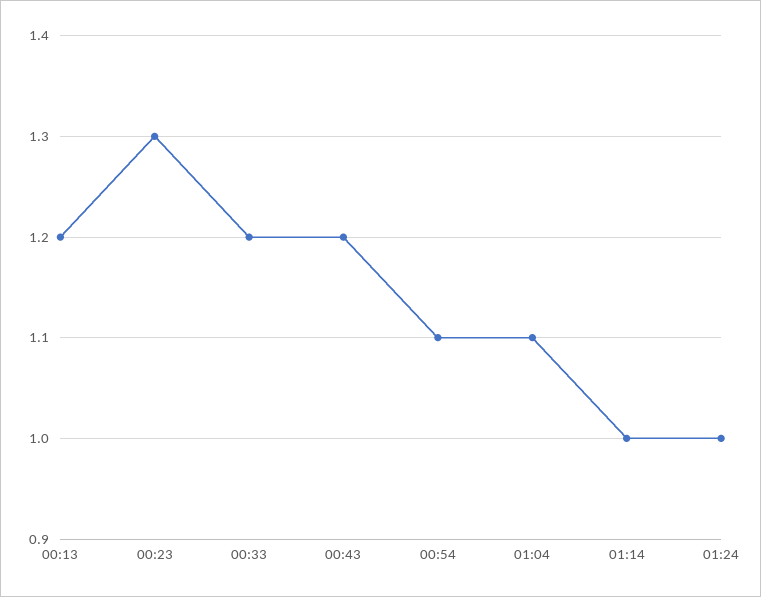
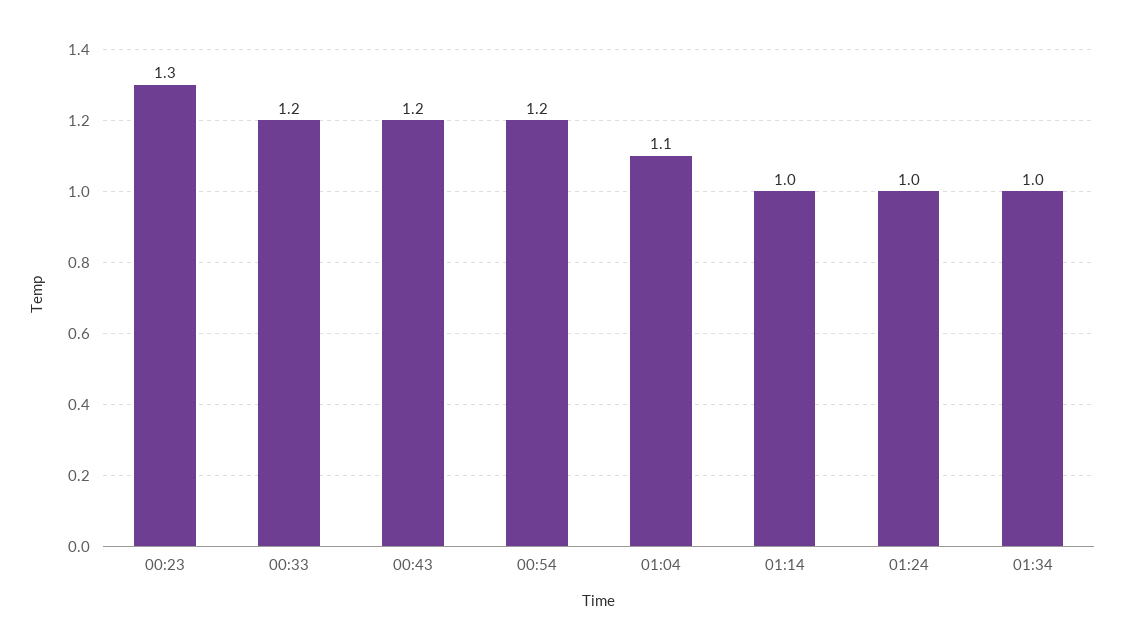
00:13: 1.2 -> none
00:54: 1.1 -> 1.2
01:34: none -> 1

